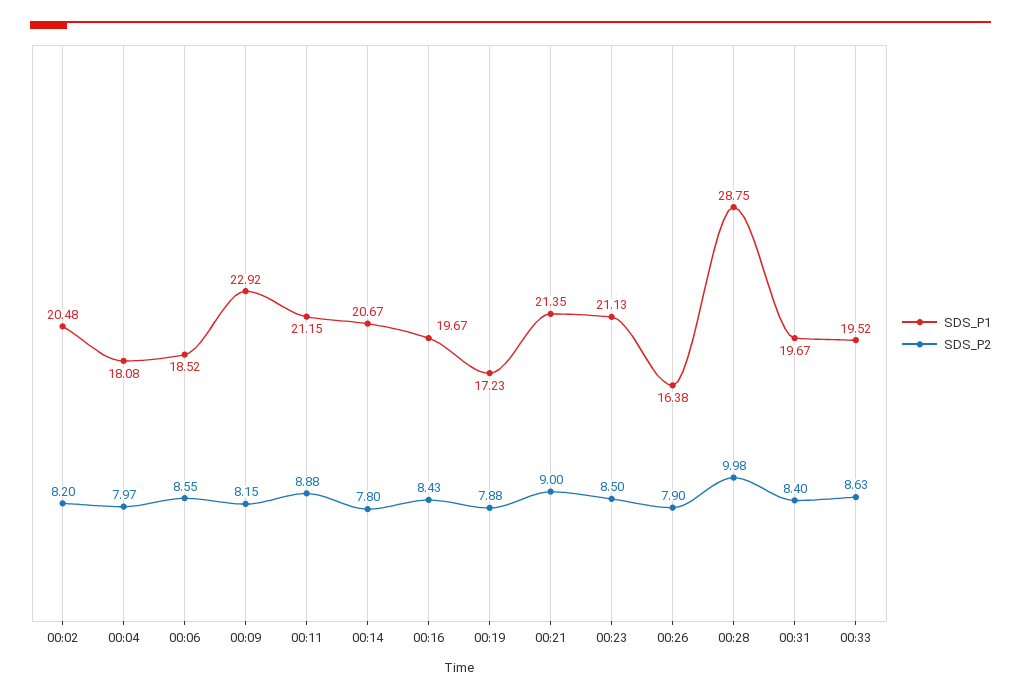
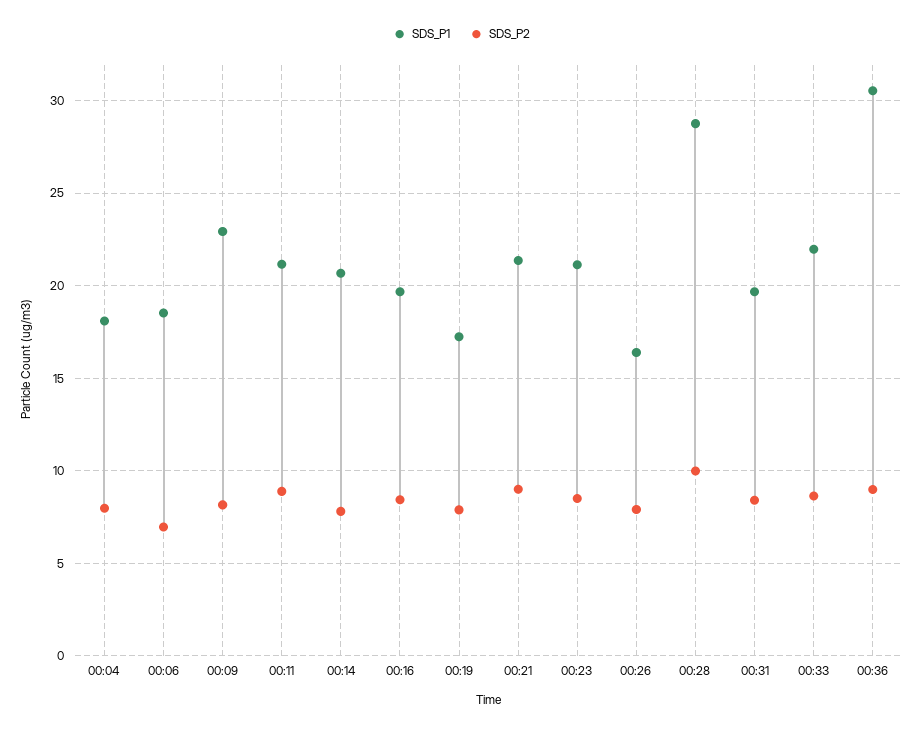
SDS_P1, 00:02: 20.48 -> none
SDS_P2, 00:02: 8.2 -> none
SDS_P2, 00:06: 8.55 -> 7
SDS_P1, 00:33: 19.52 -> 22
SDS_P1, 00:36: none -> 30.5
SDS_P2, 00:36: none -> 9

